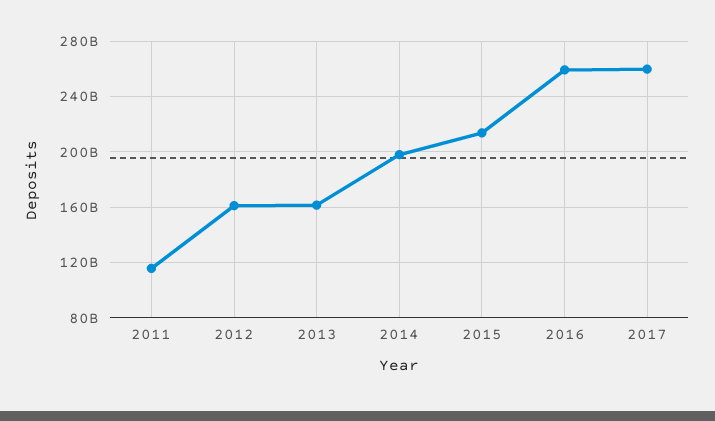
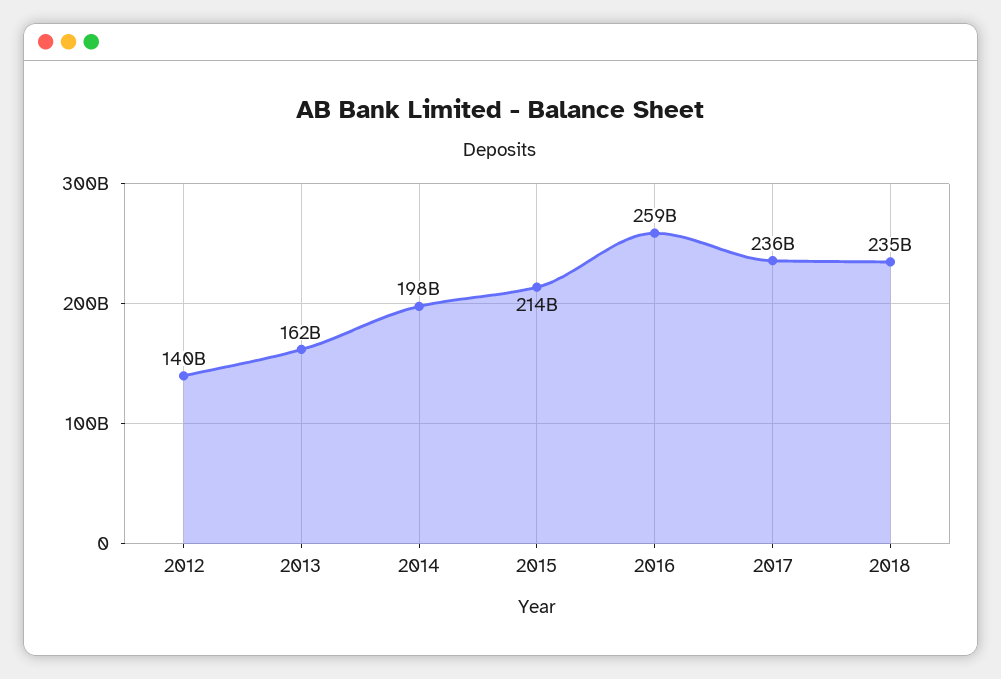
2011: 115000000000 -> none
2012: 160000000000 -> 140000000000
2017: 260000000000 -> 236000000000
2018: none -> 235000000000

